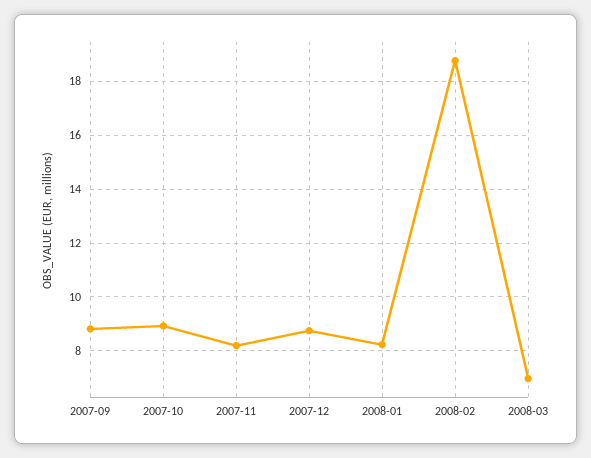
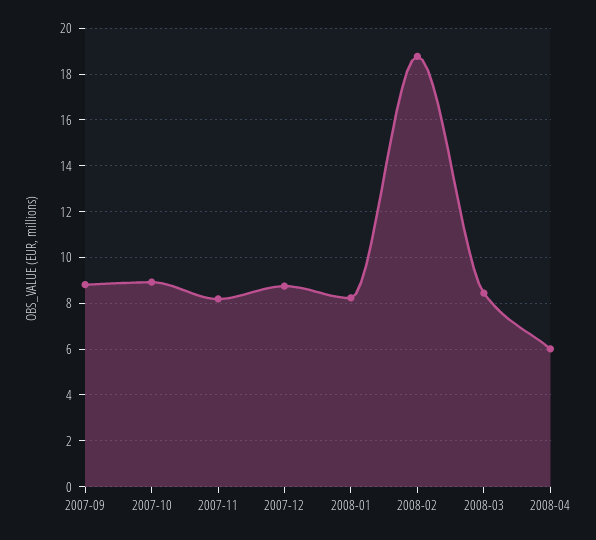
2008-03: 7 -> 8.5
2008-04: none -> 6

